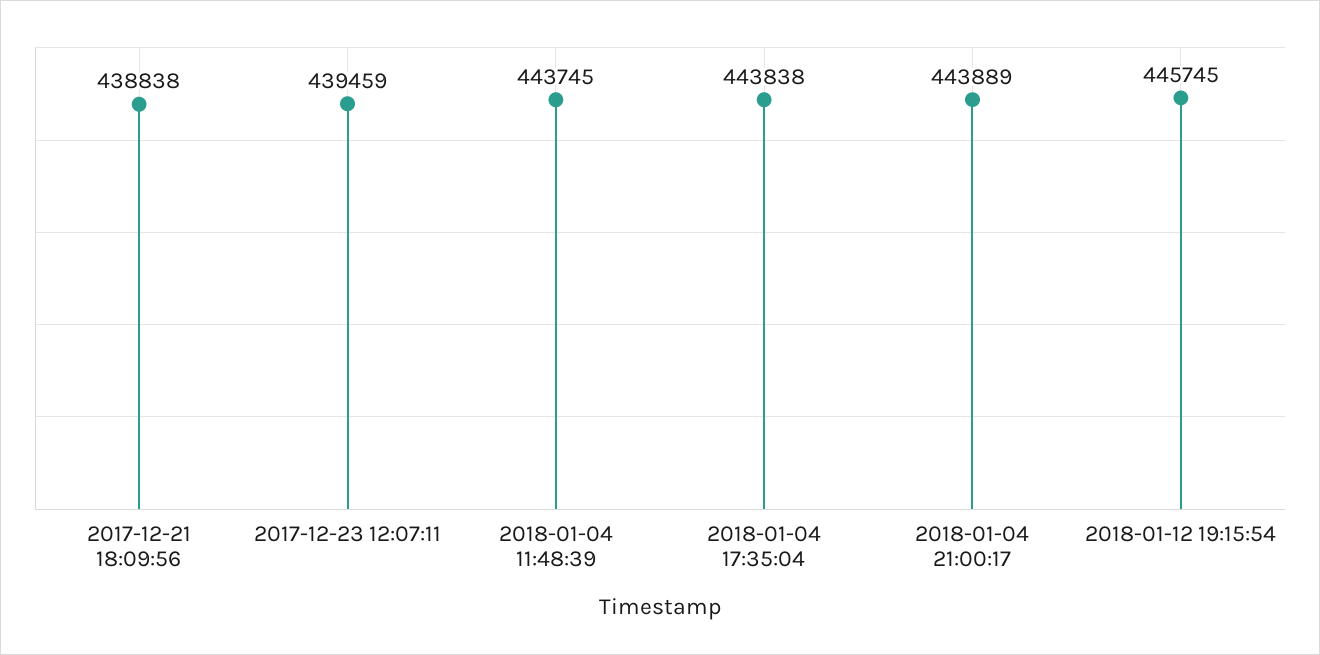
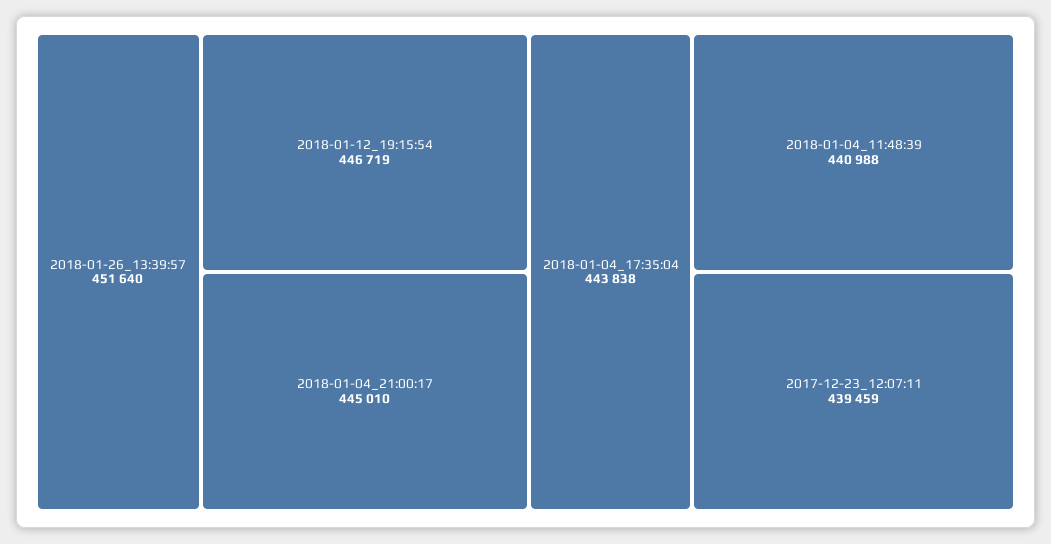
2017-12-21 18:09:56: 438838 -> none
2018-01-04 11:48:39: 443745 -> 440988
2018-01-04 21:00:17: 443889 -> 445010
2018-01-12 19:15:54: 445745 -> 446719
2018-01-26_13:39:57: none -> 451640

